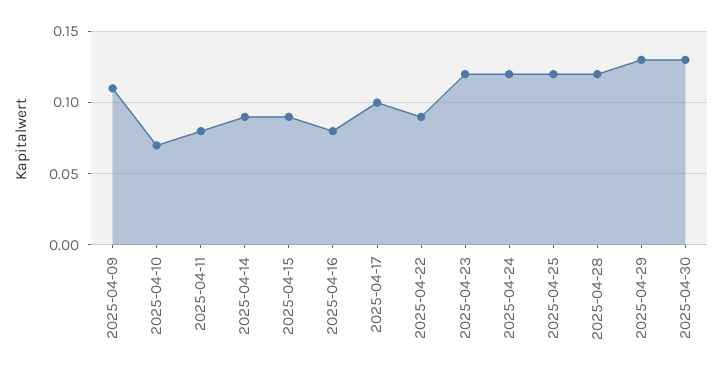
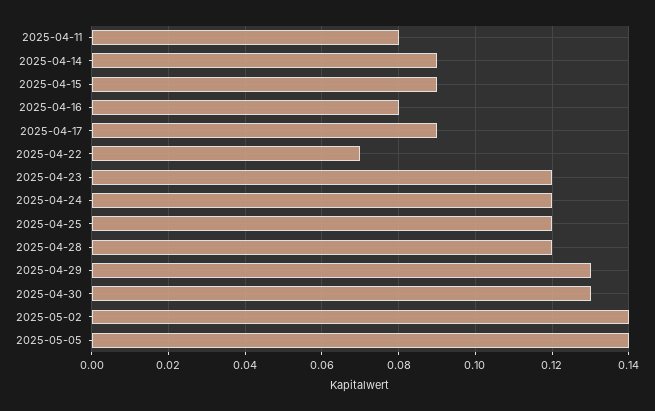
2025-04-09: 0.11 -> none
2025-04-10: 0.07 -> none
2025-04-17: 0.1 -> 0.09
2025-04-22: 0.09 -> 0.07
2025-05-02: none -> 0.14
2025-05-05: none -> 0.14

